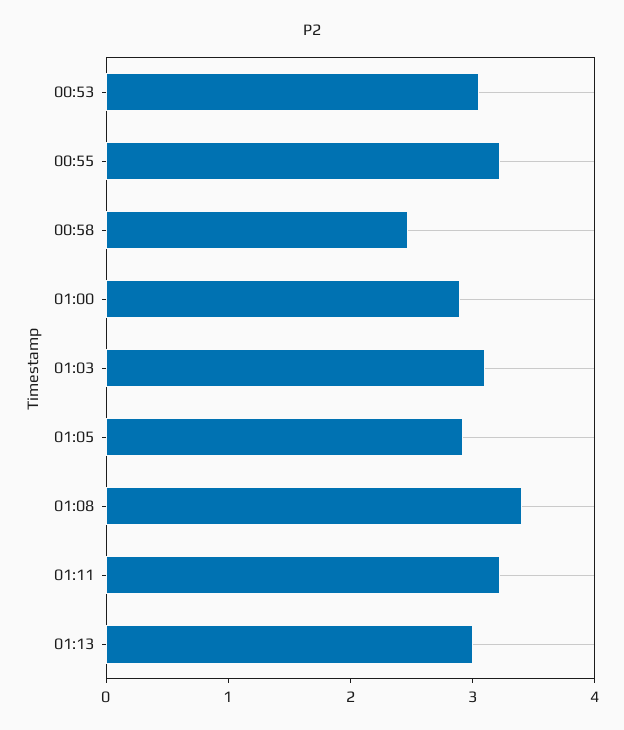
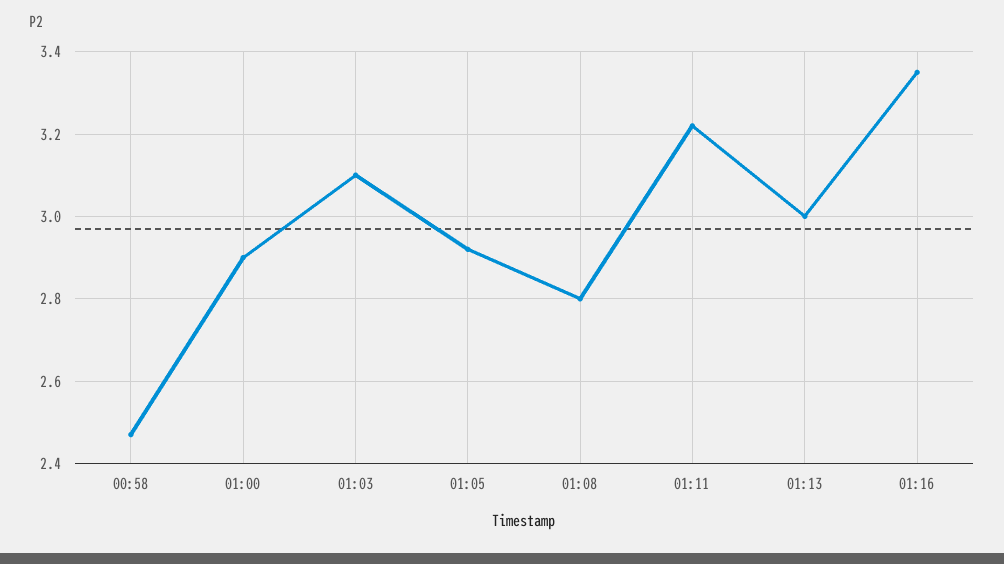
00:53: 3 -> none
00:55: 3.2 -> none
01:08: 3.4 -> 2.8
01:16: none -> 3.35

